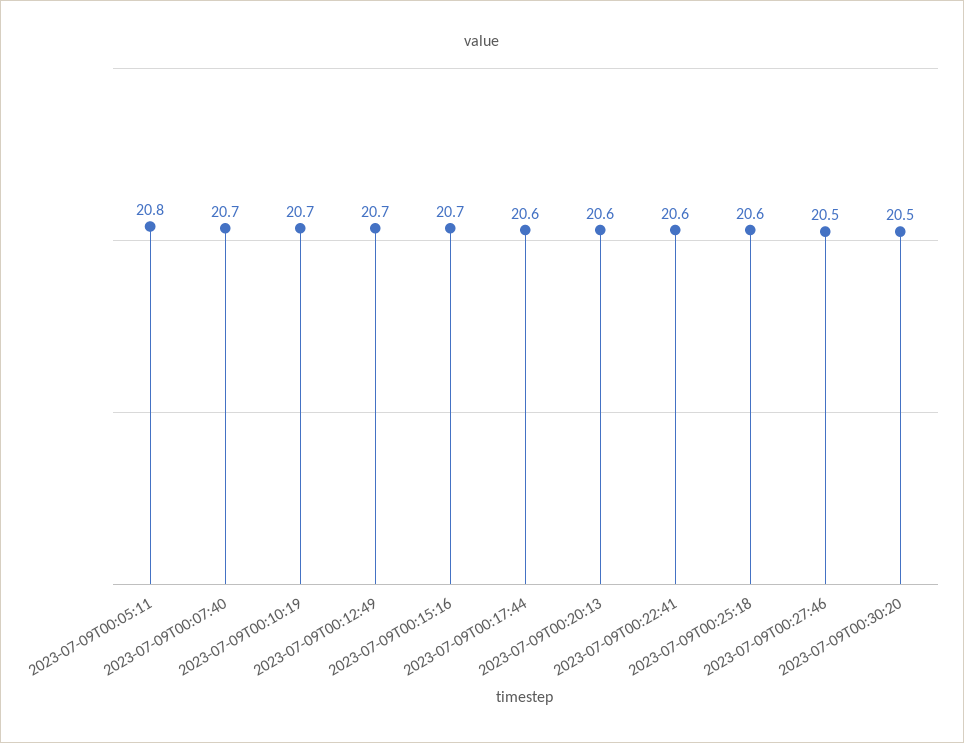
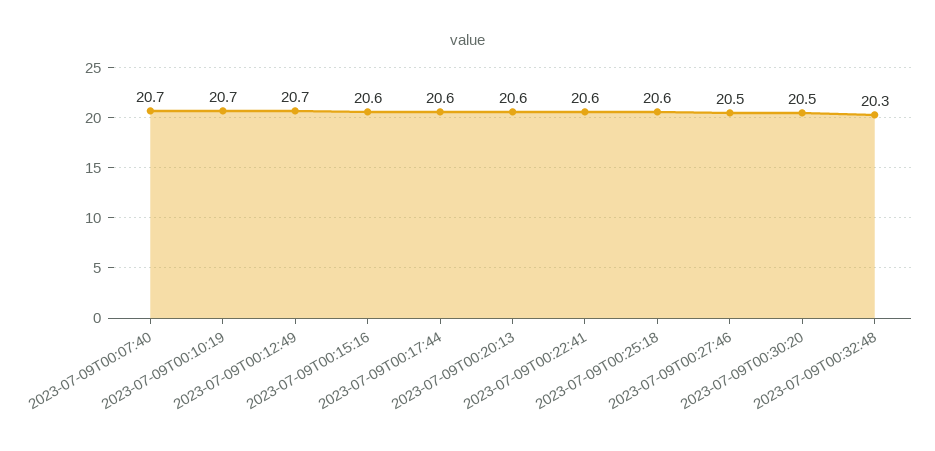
2023-07-09T00:05:11: 20.8 -> none
2023-07-09T00:15:16: 20.7 -> 20.6
2023-07-09T00:32:48: none -> 20.3

